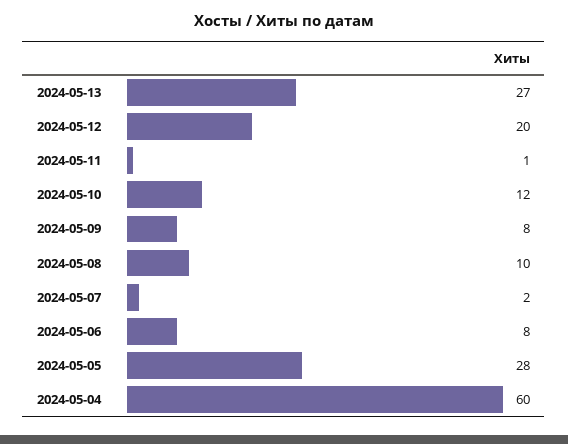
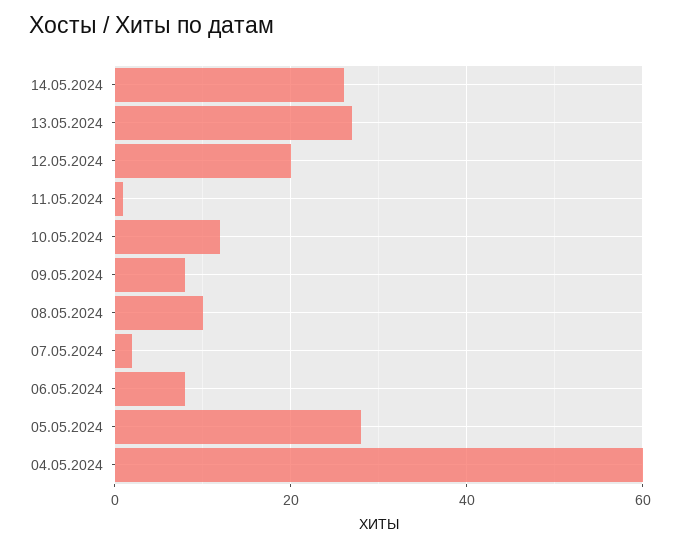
14.05.2024: none -> 25

